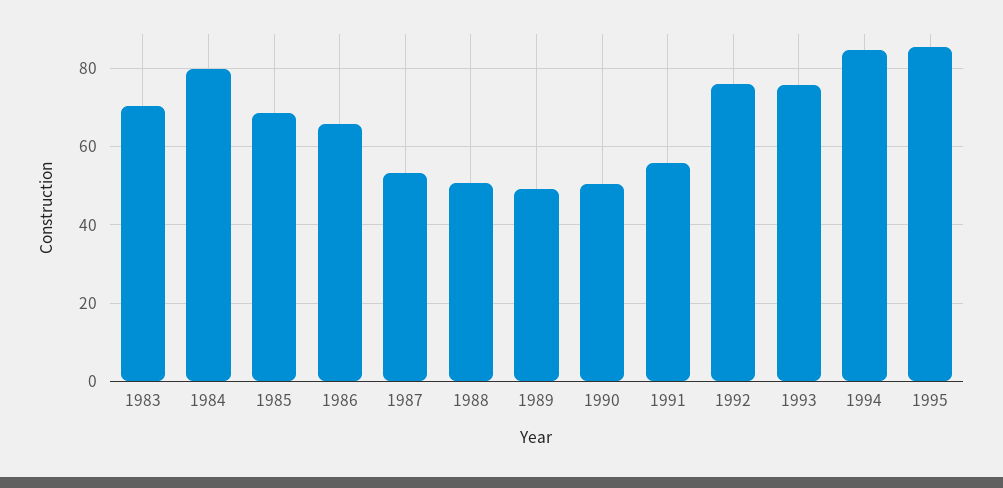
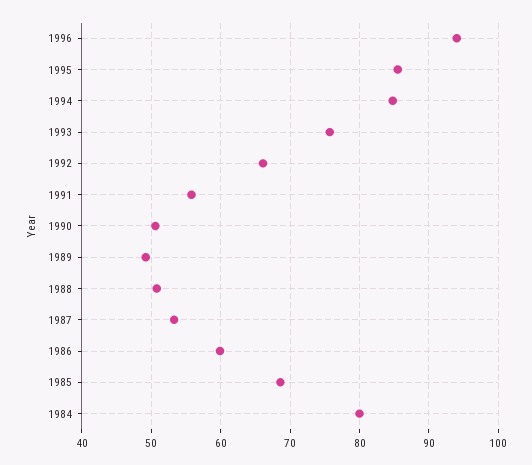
1983: 70 -> none
1986: 66 -> 60
1992: 76 -> 66
1996: none -> 94

